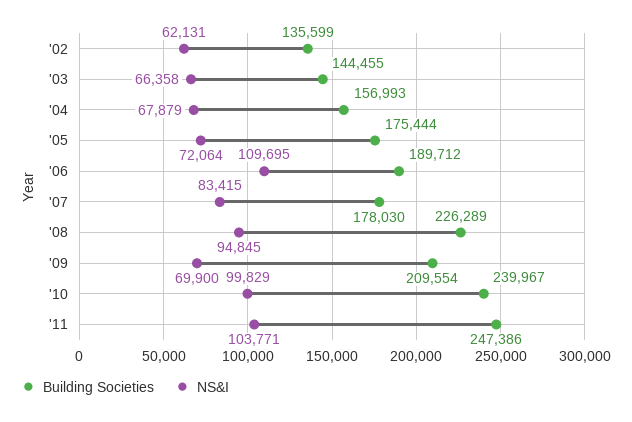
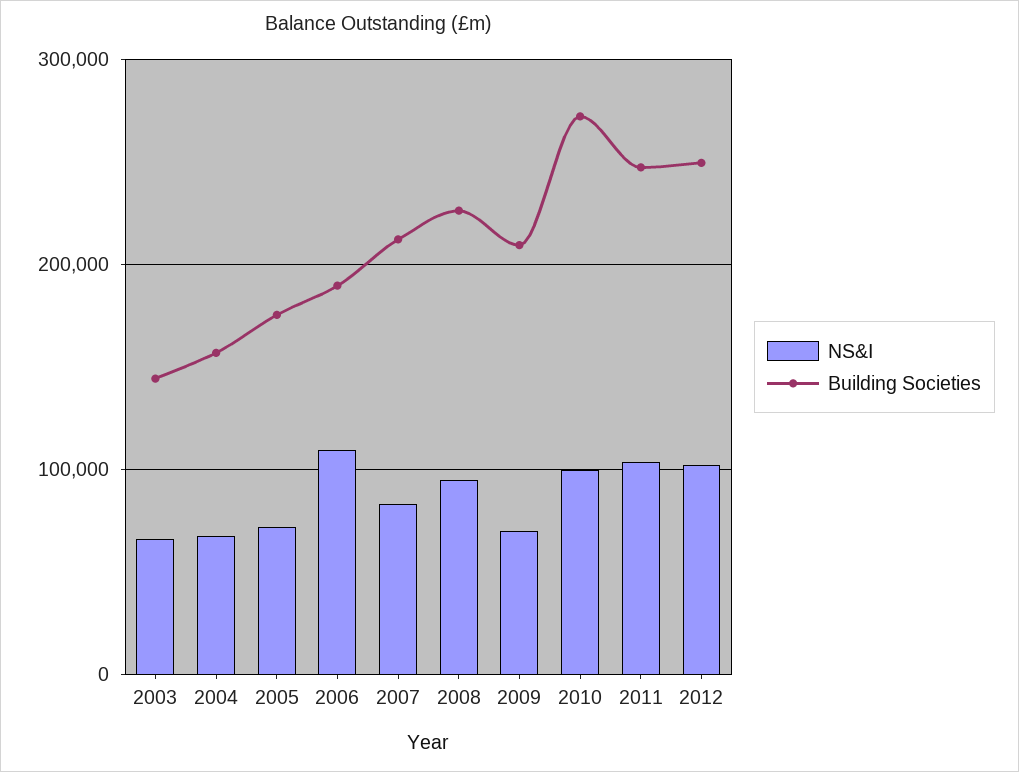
Building Societies, '02: 135599 -> none
NS&I, '02: 62131 -> none
Building Societies, '07: 178030 -> 210000
Building Societies, '10: 239967 -> 270000
NS&I, 2012: none -> 100000
Building Societies, 2012: none -> 250000

